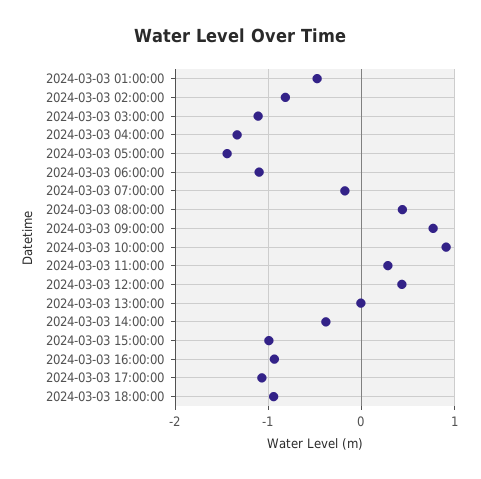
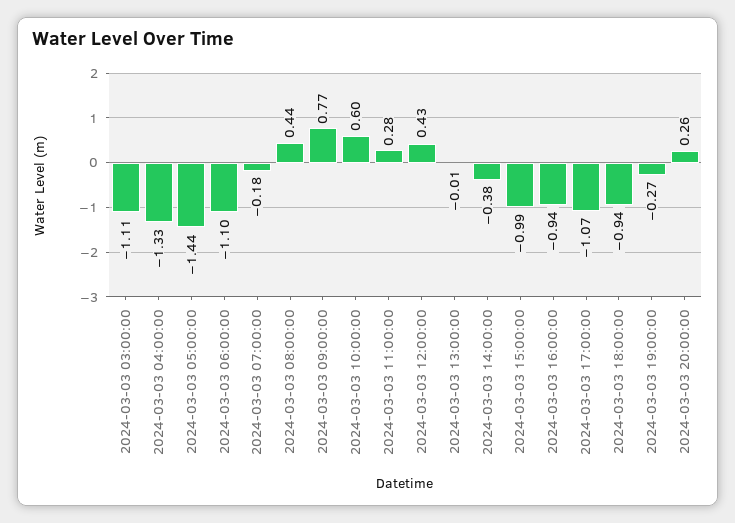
2024-03-03 01:00:00: -0.5 -> none
2024-03-03 02:00:00: -0.8 -> none
2024-03-03 10:00:00: 0.9 -> 0.6
2024-03-03 19:00:00: none -> -0.27
2024-03-03 20:00:00: none -> 0.26

